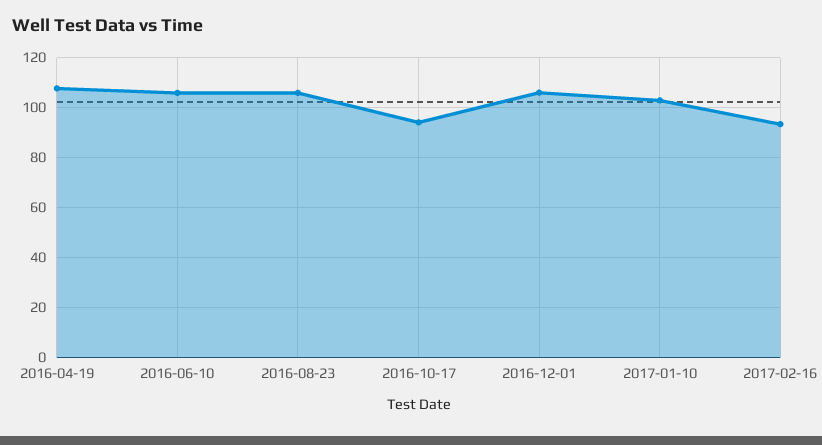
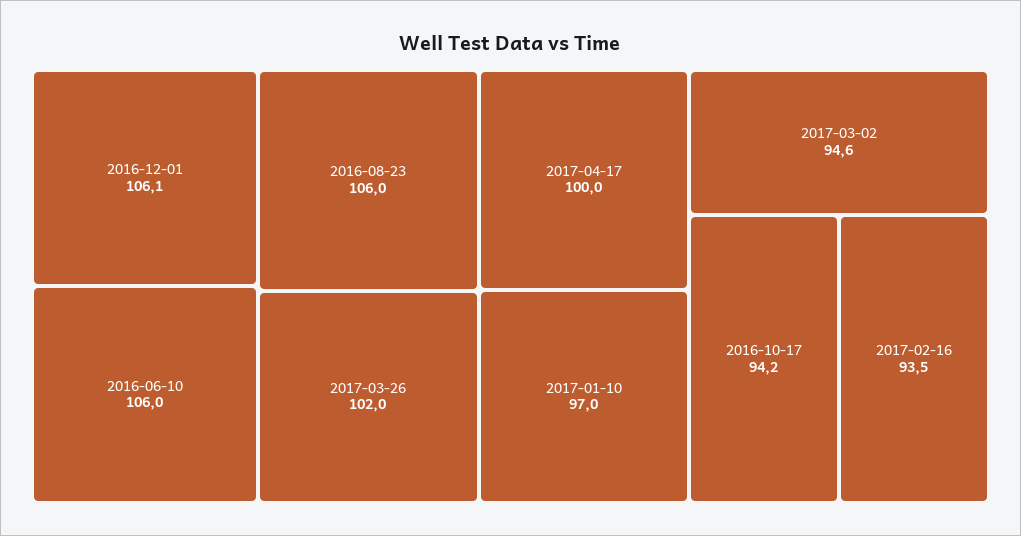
2016-04-19: 107.5 -> none
2017-01-10: 102.5 -> 97
2017-03-26: none -> 102
2017-04-17: none -> 100
2017-03-02: none -> 94.6

